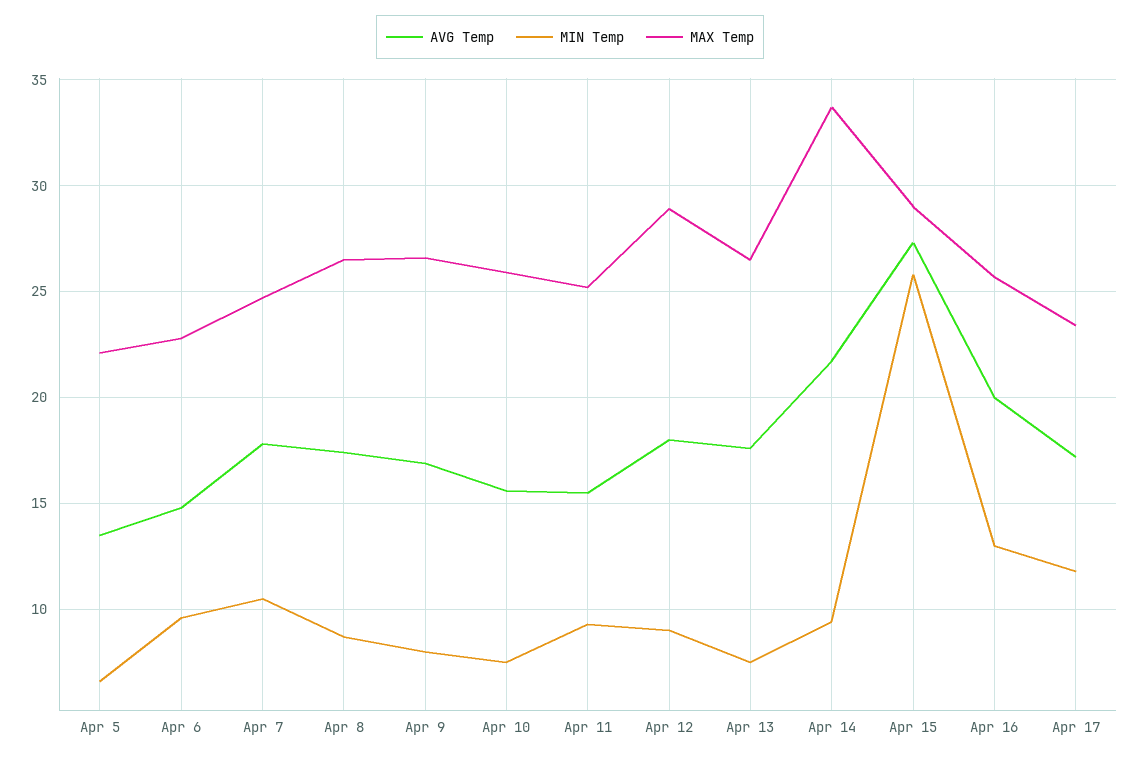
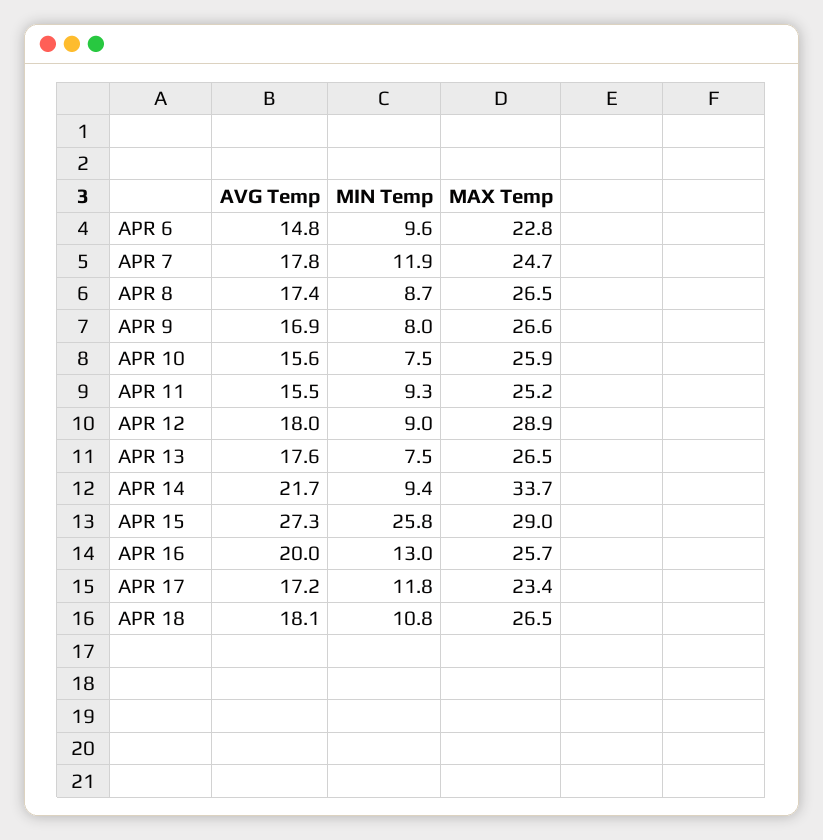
AVG Temp, Apr 5: 13.5 -> none
MIN Temp, Apr 5: 6.5 -> none
MAX Temp, Apr 5: 22 -> none
MIN Temp, Apr 7: 10.5 -> 11.9
AVG Temp, APR 18: none -> 18.1
MIN Temp, APR 18: none -> 10.8
MAX Temp, APR 18: none -> 26.5

